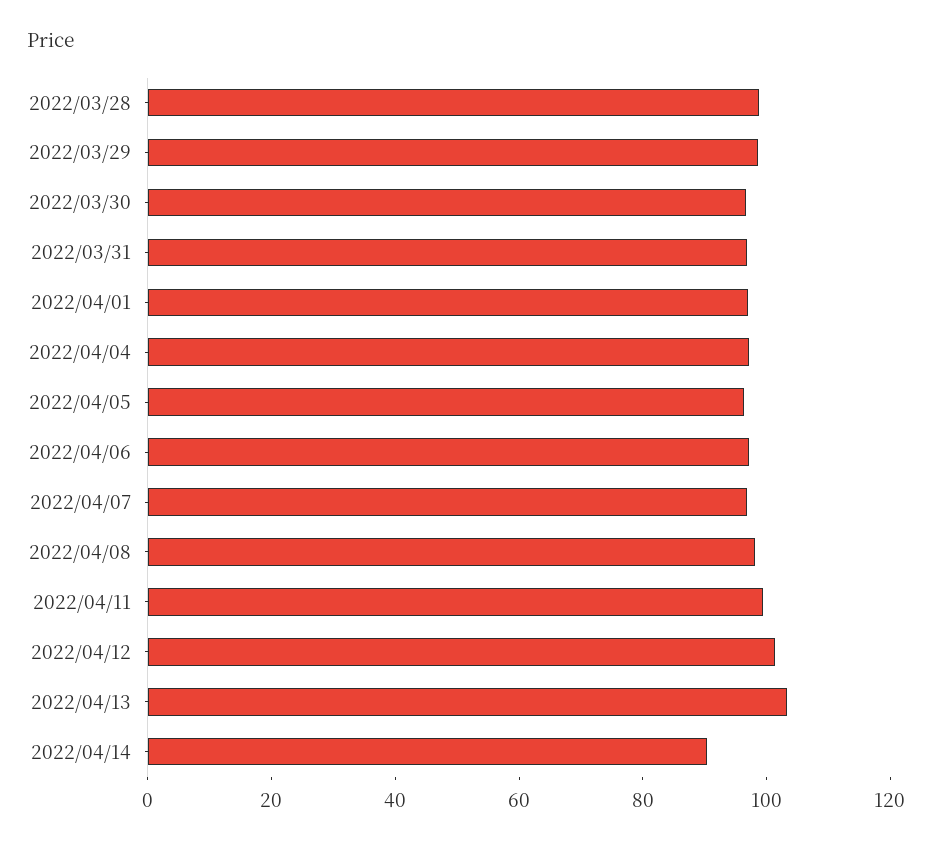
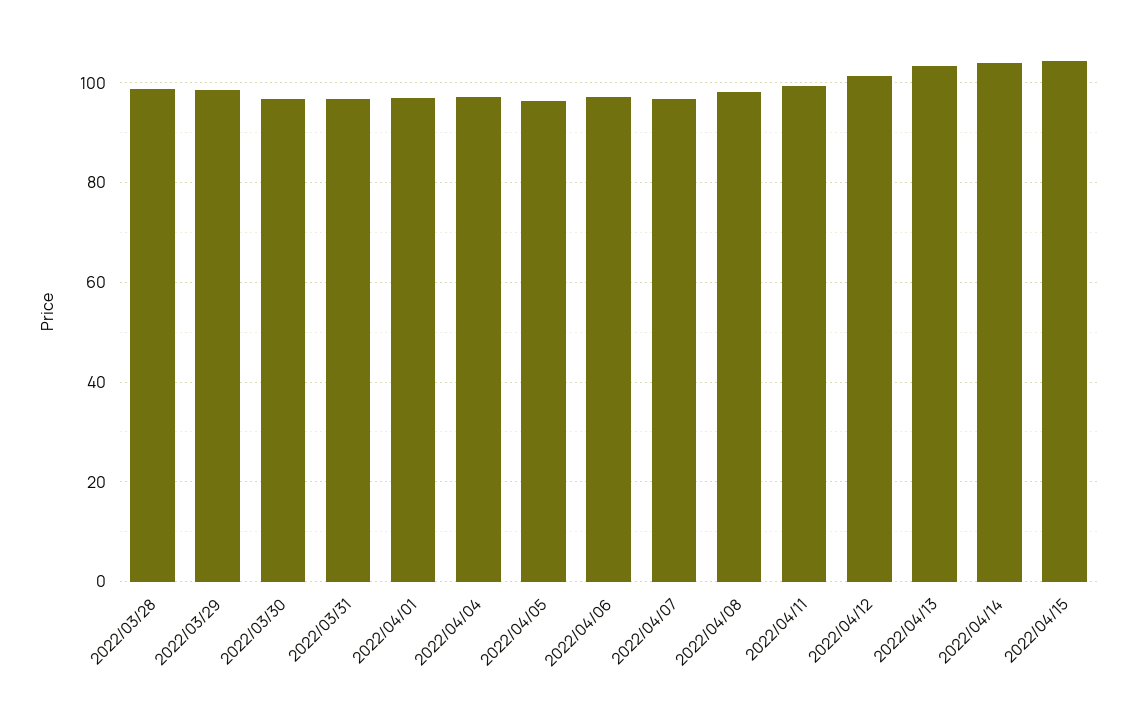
2022/04/14: 90 -> 104
2022/04/15: none -> 104

